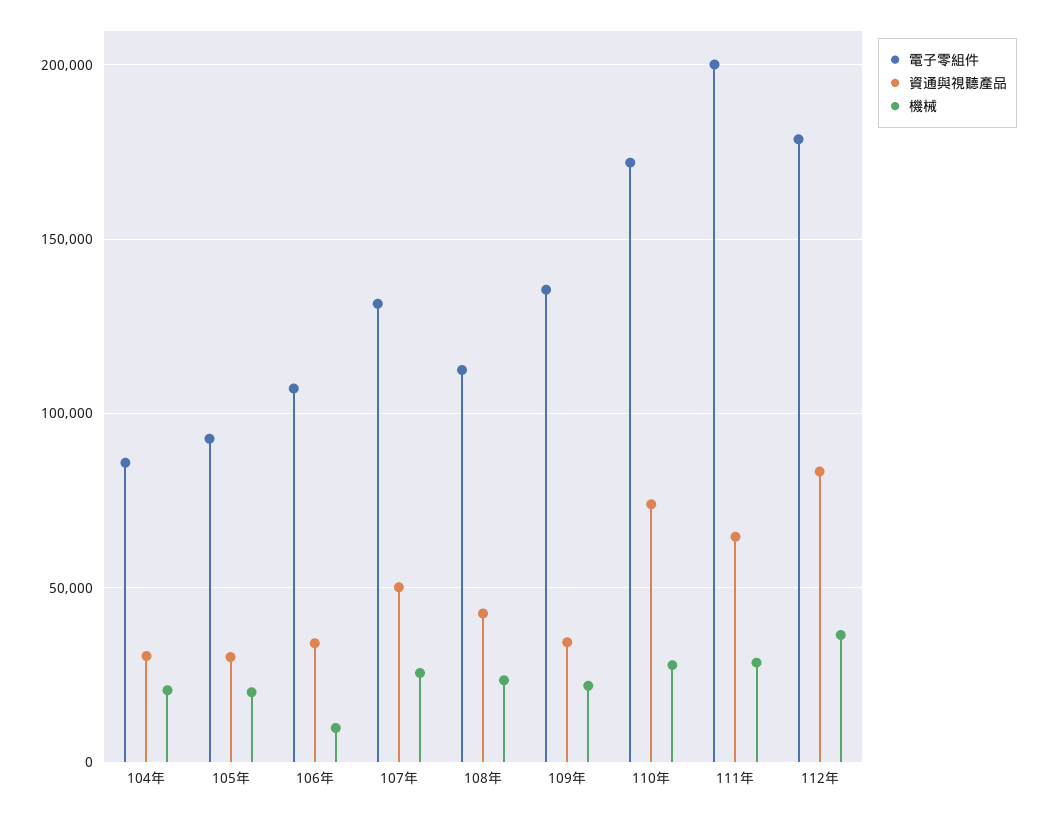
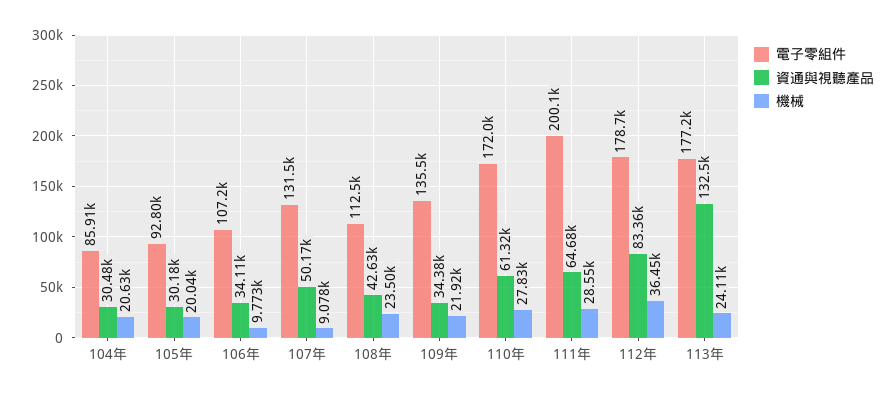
機械, 107年: 25000 -> 9078
資通與視聽產品, 110年: 75000 -> 61320
電子零組件, 113年: none -> 177200
資通與視聽產品, 113年: none -> 132500
機械, 113年: none -> 24110

